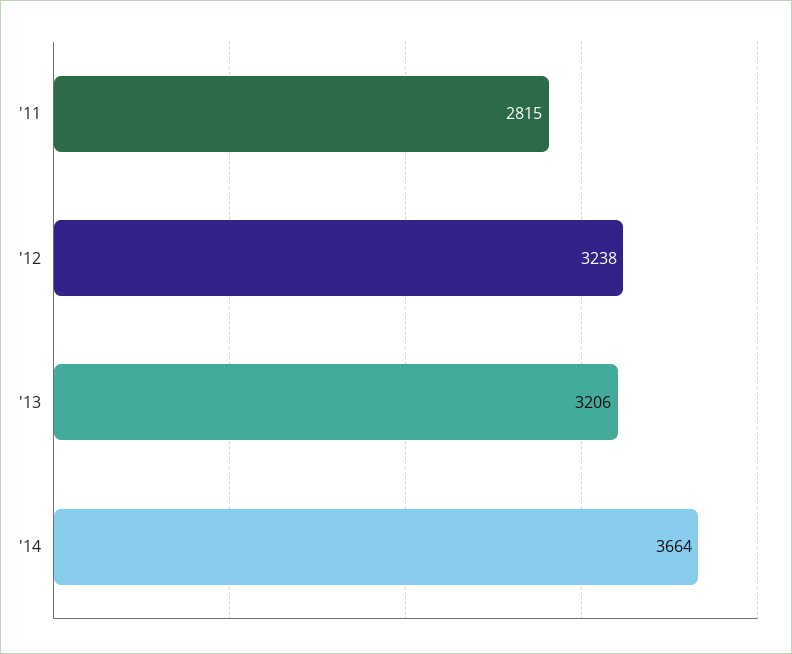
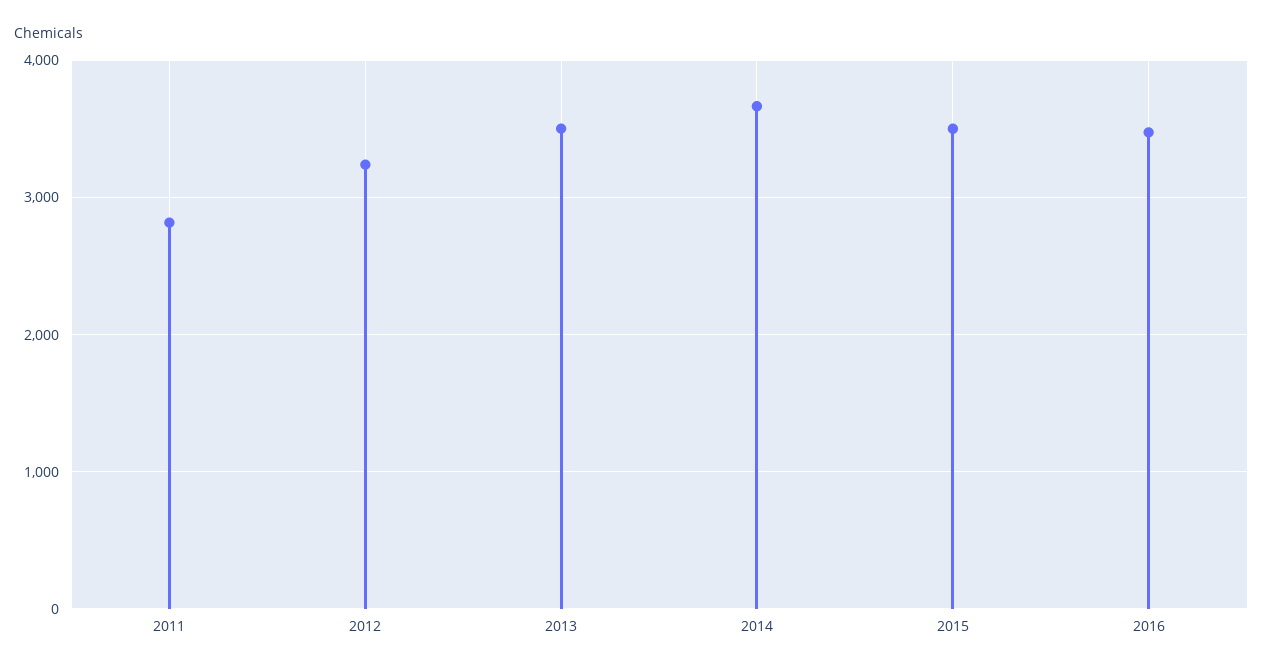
'13: 3206 -> 3500
2015: none -> 3500
2016: none -> 3500

